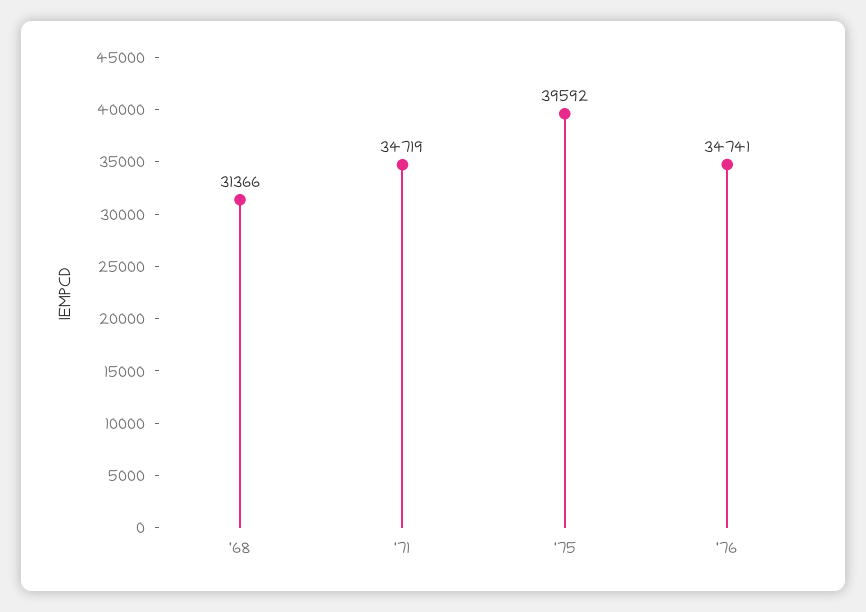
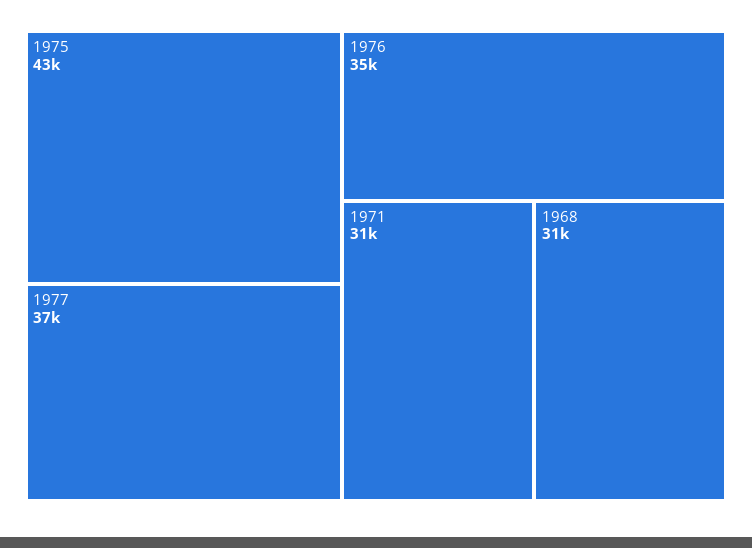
'71: 34719 -> 31000
'75: 39592 -> 43000
1977: none -> 37000

